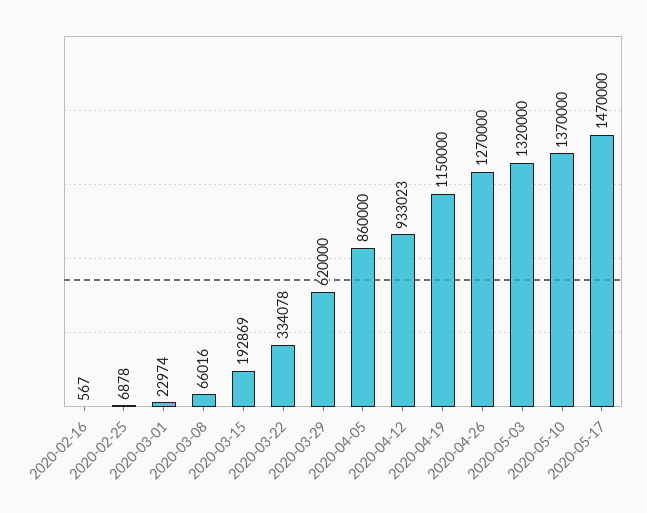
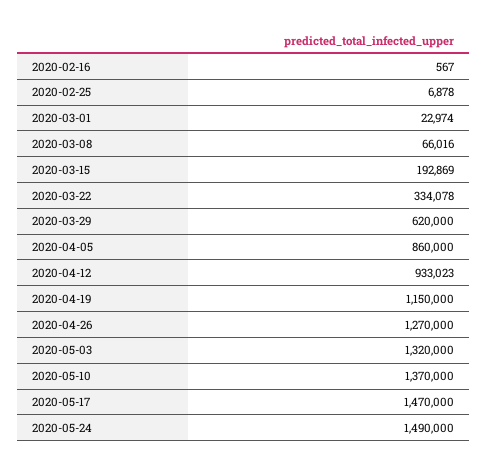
2020-05-24: none -> 1490000

